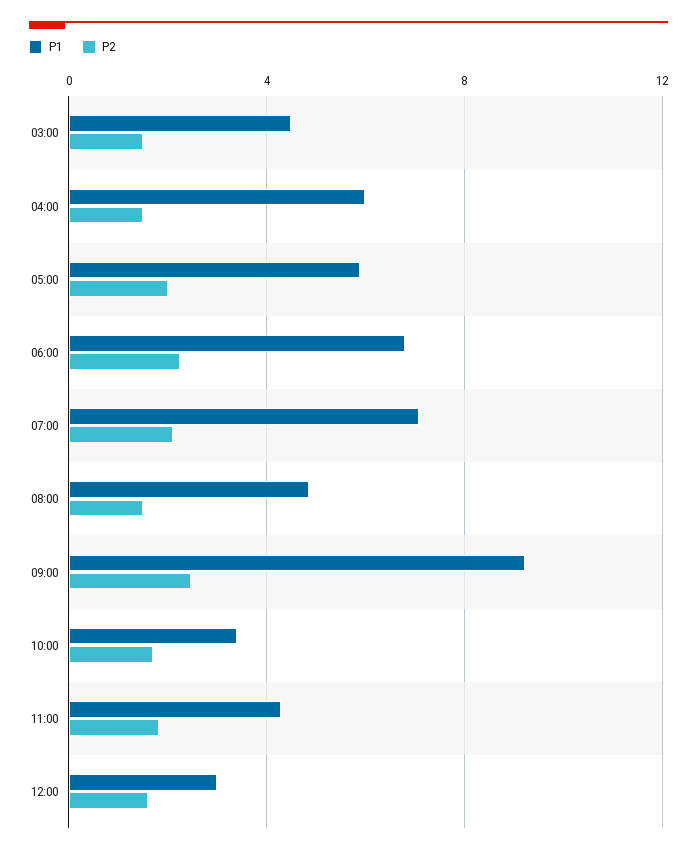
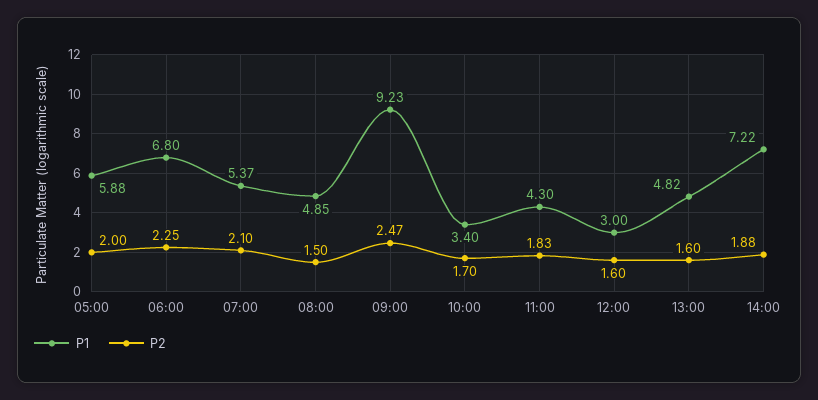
P1, 03:00: 4.5 -> none
P2, 03:00: 1.5 -> none
P1, 04:00: 6 -> none
P2, 04:00: 1.5 -> none
P1, 07:00: 7 -> 5.37
P1, 13:00: none -> 4.82
P2, 13:00: none -> 1.6
P1, 14:00: none -> 7.22
P2, 14:00: none -> 1.88

